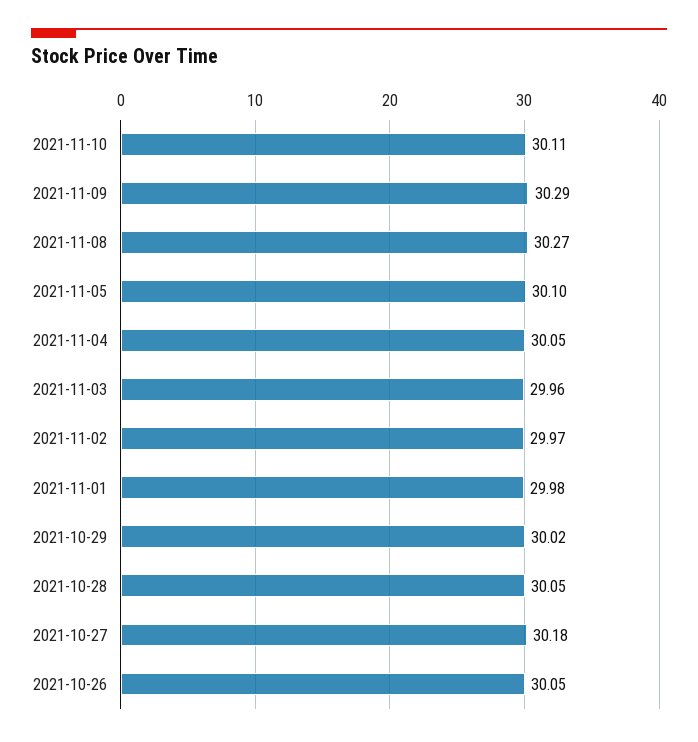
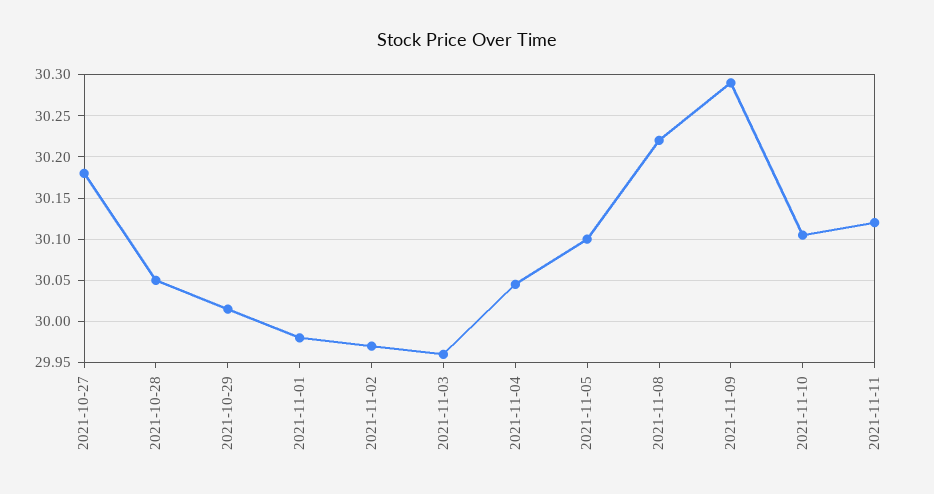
2021-11-08: 30.27 -> 30.22
2021-10-26: 30.05 -> none
2021-11-11: none -> 30.12

